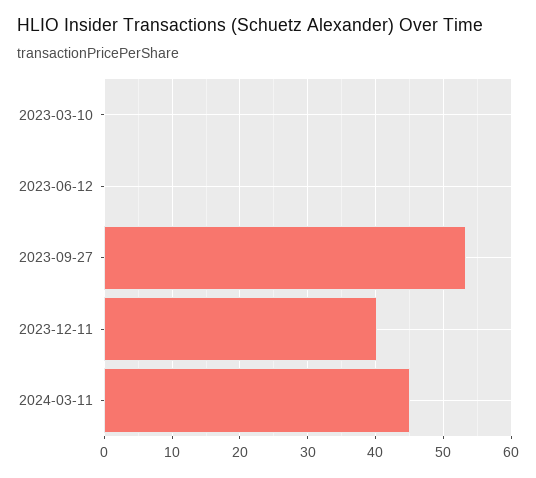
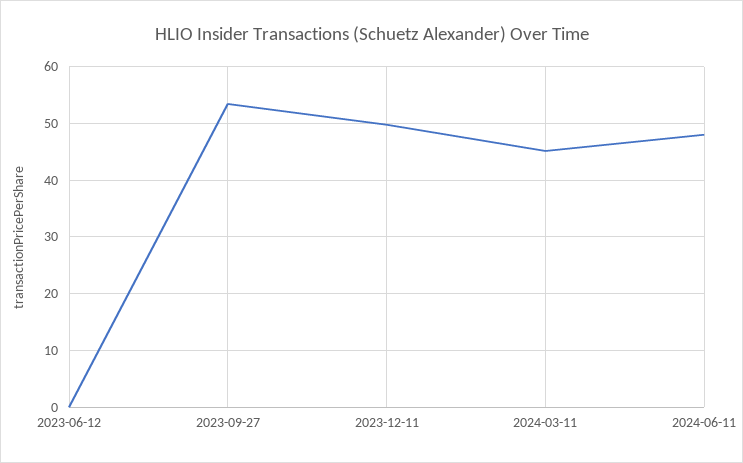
2023-03-10: 0 -> none
2023-12-11: 40 -> 50
2024-06-11: none -> 48

